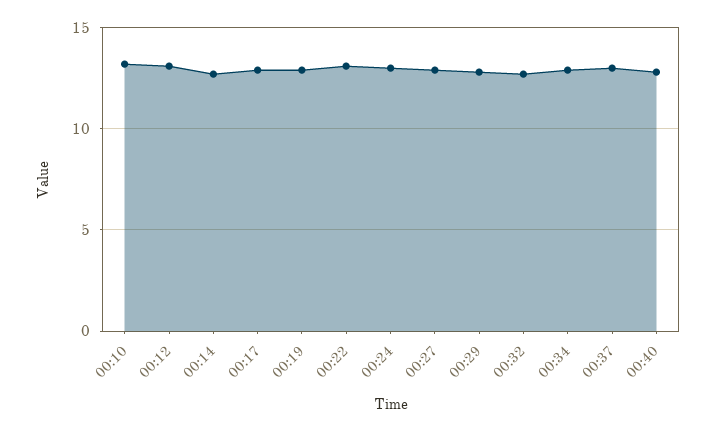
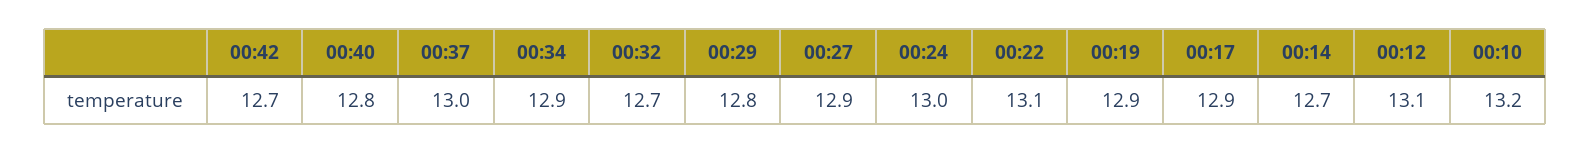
00:42: none -> 12.7

